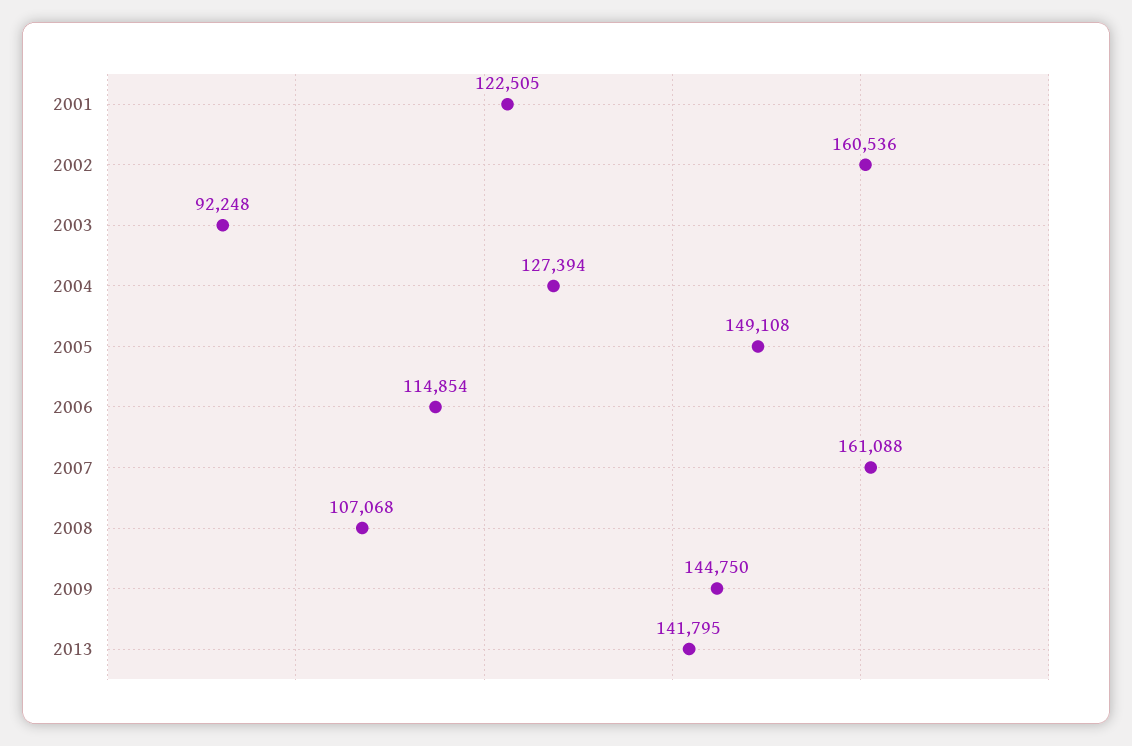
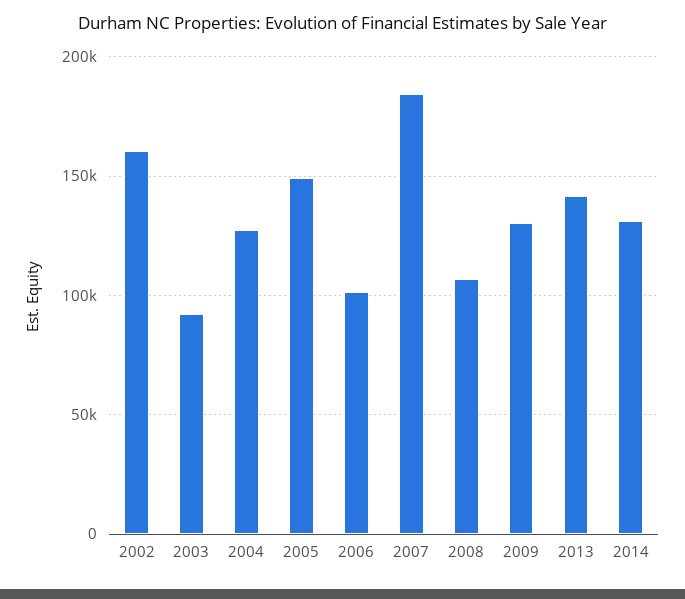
2001: 122505 -> none
2006: 114854 -> 100000
2007: 161088 -> 185000
2009: 144750 -> 130000
2014: none -> 130000

